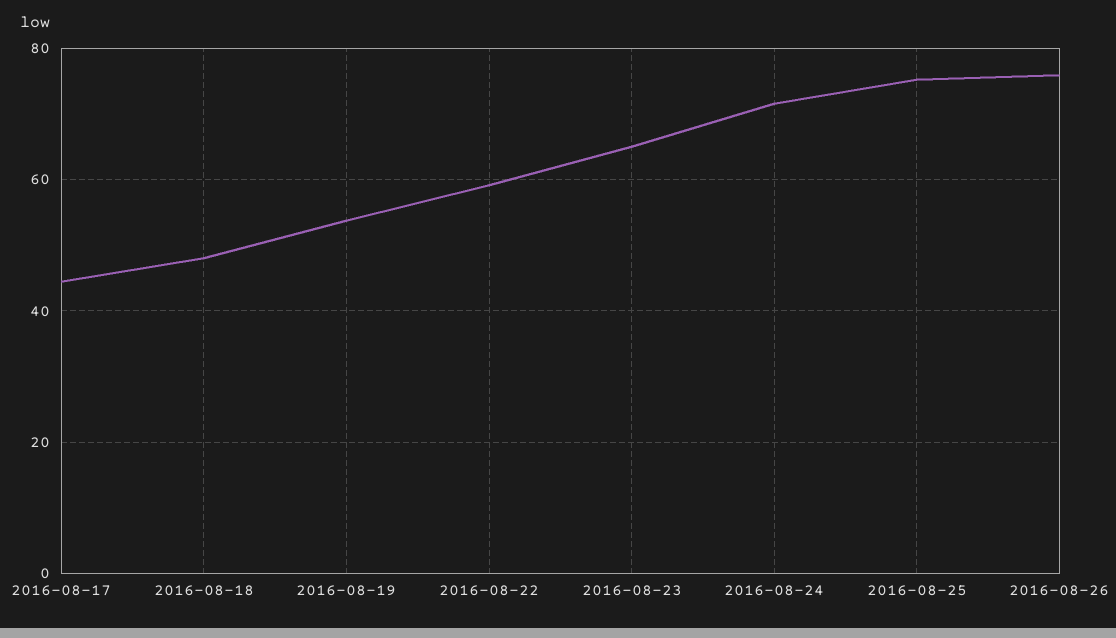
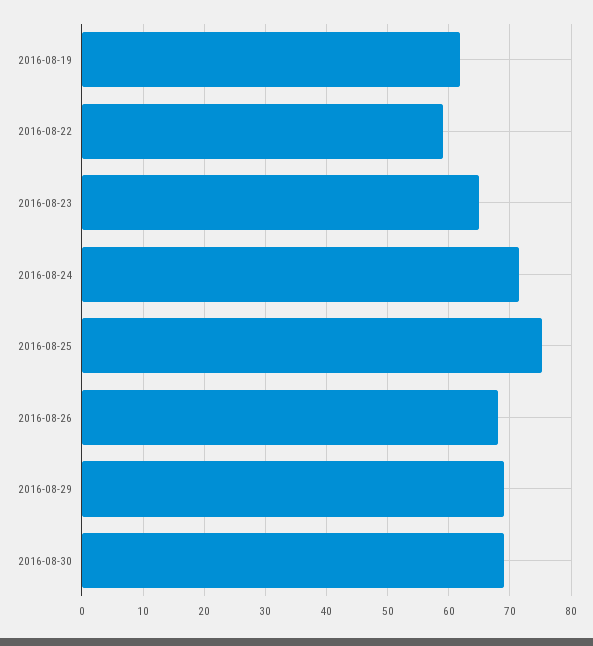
2016-08-17: 44 -> none
2016-08-18: 48 -> none
2016-08-19: 54 -> 62
2016-08-26: 76 -> 68
2016-08-29: none -> 69
2016-08-30: none -> 69

